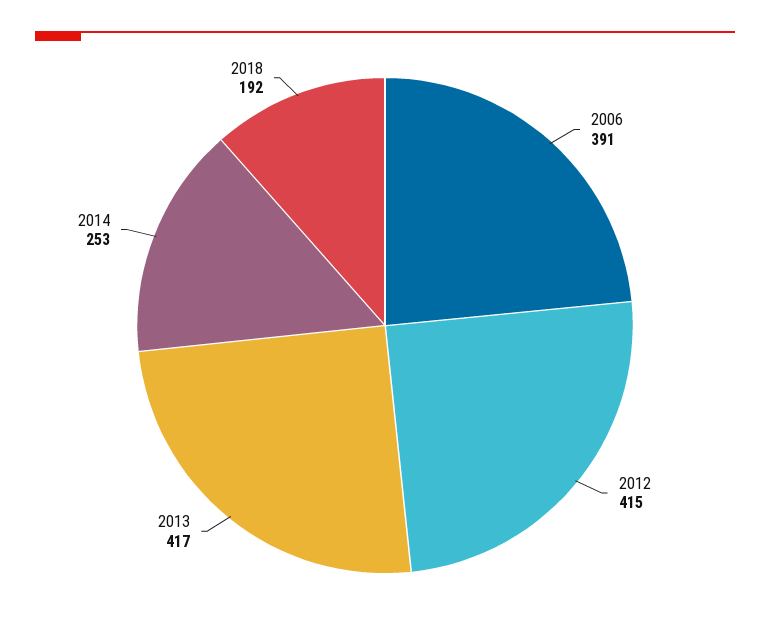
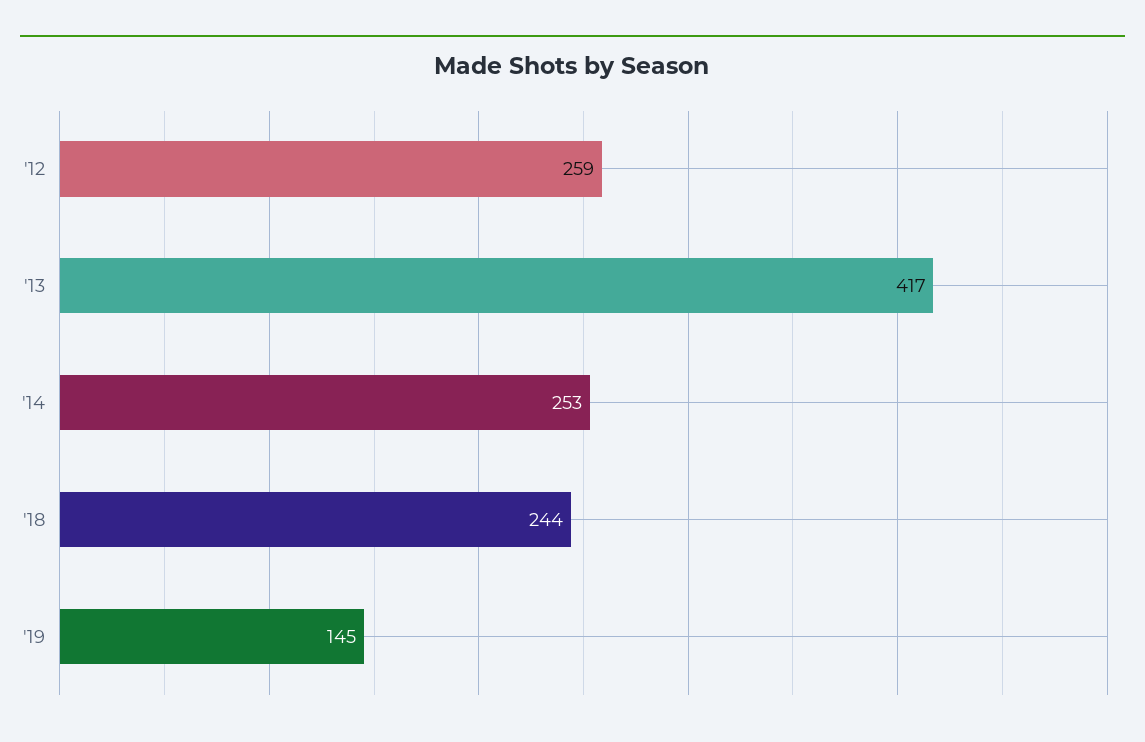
2006: 391 -> none
2012: 415 -> 259
2018: 192 -> 244
'19: none -> 145

